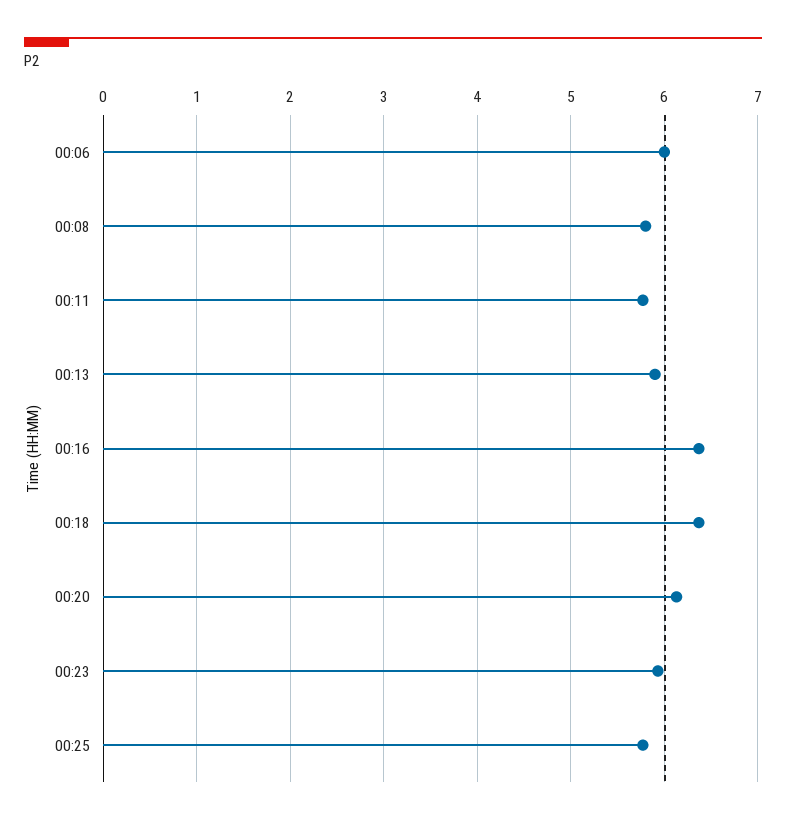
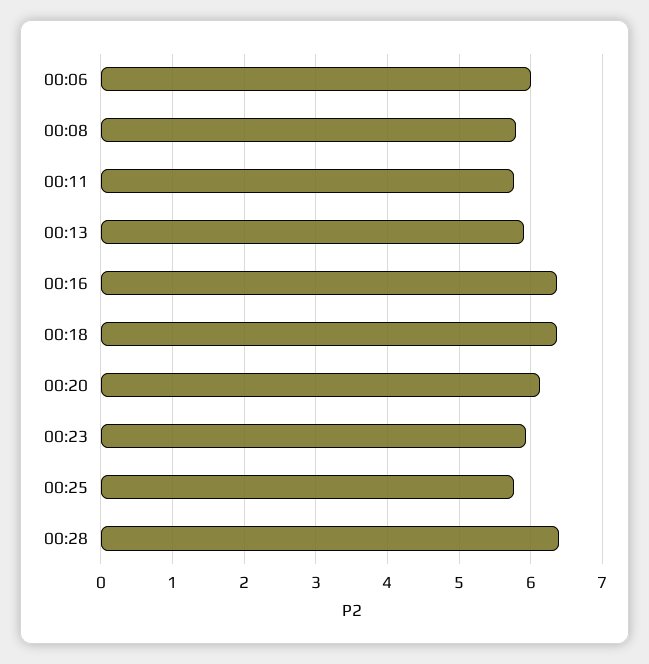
00:28: none -> 6.4

